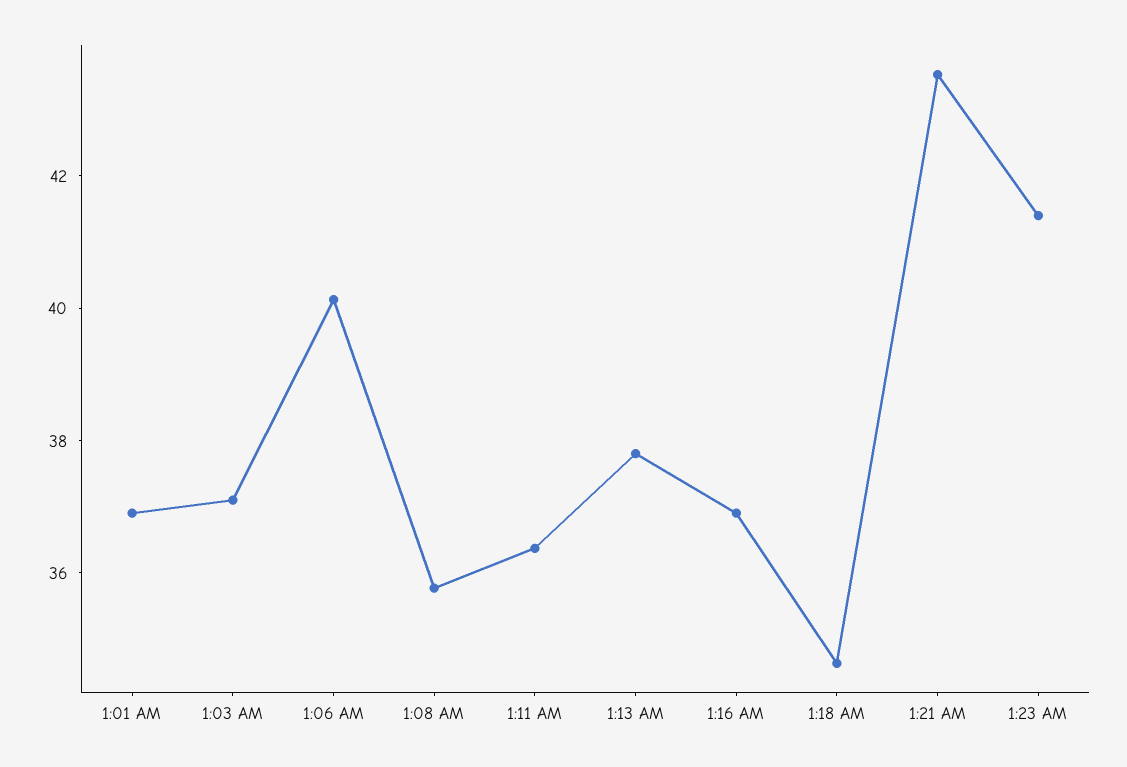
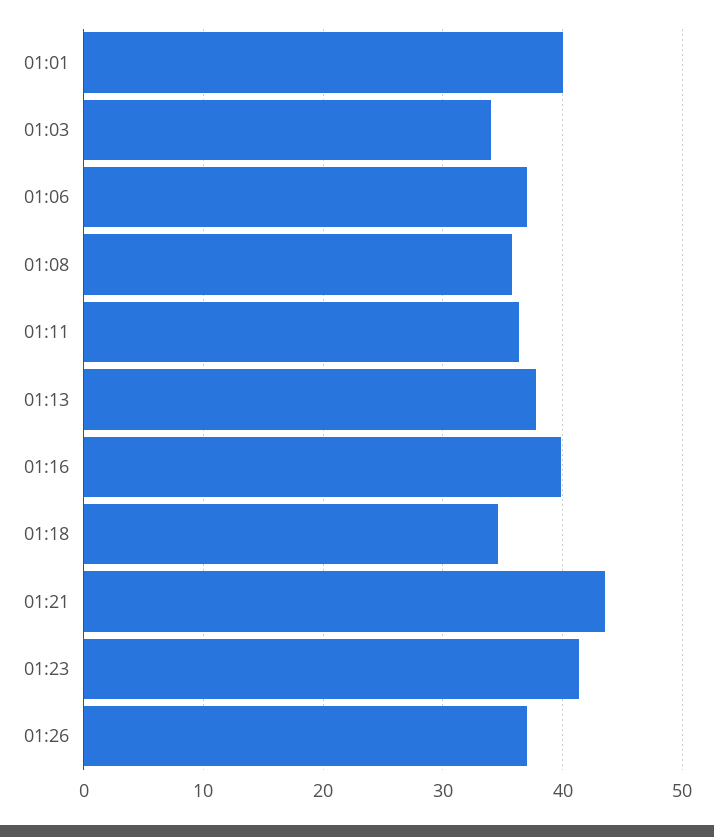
1:01 AM: 37 -> 40
1:03 AM: 37 -> 34
1:06 AM: 40 -> 37
1:16 AM: 37 -> 40
01:26: none -> 37

